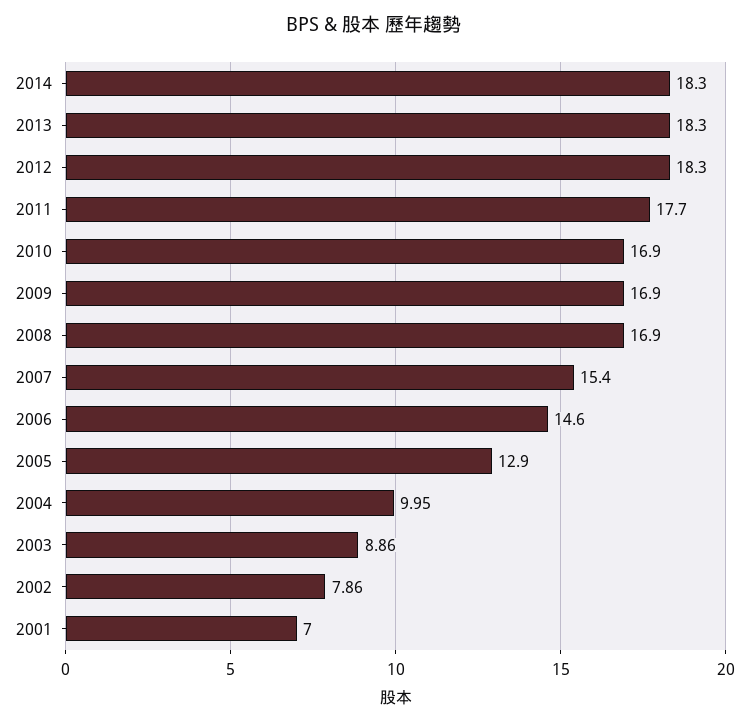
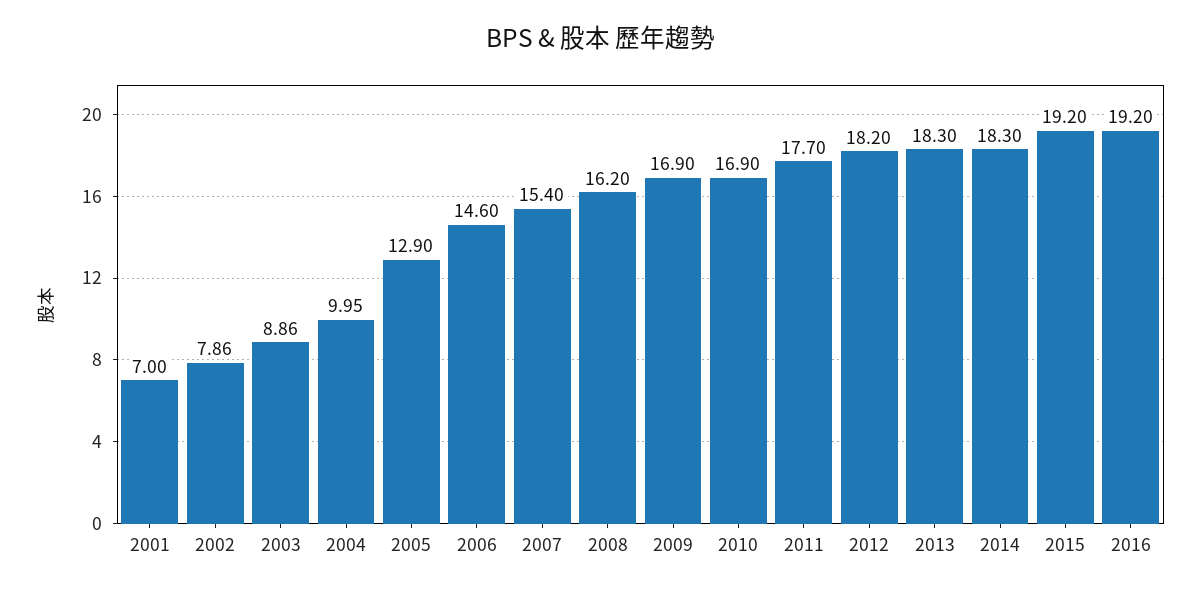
2012: 18.3 -> 18.2
2008: 16.9 -> 16.2
2015: none -> 19.2
2016: none -> 19.2

